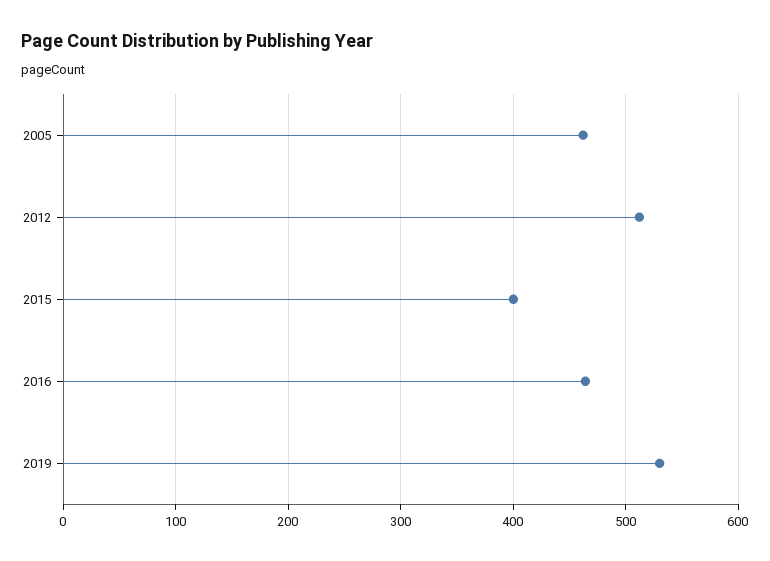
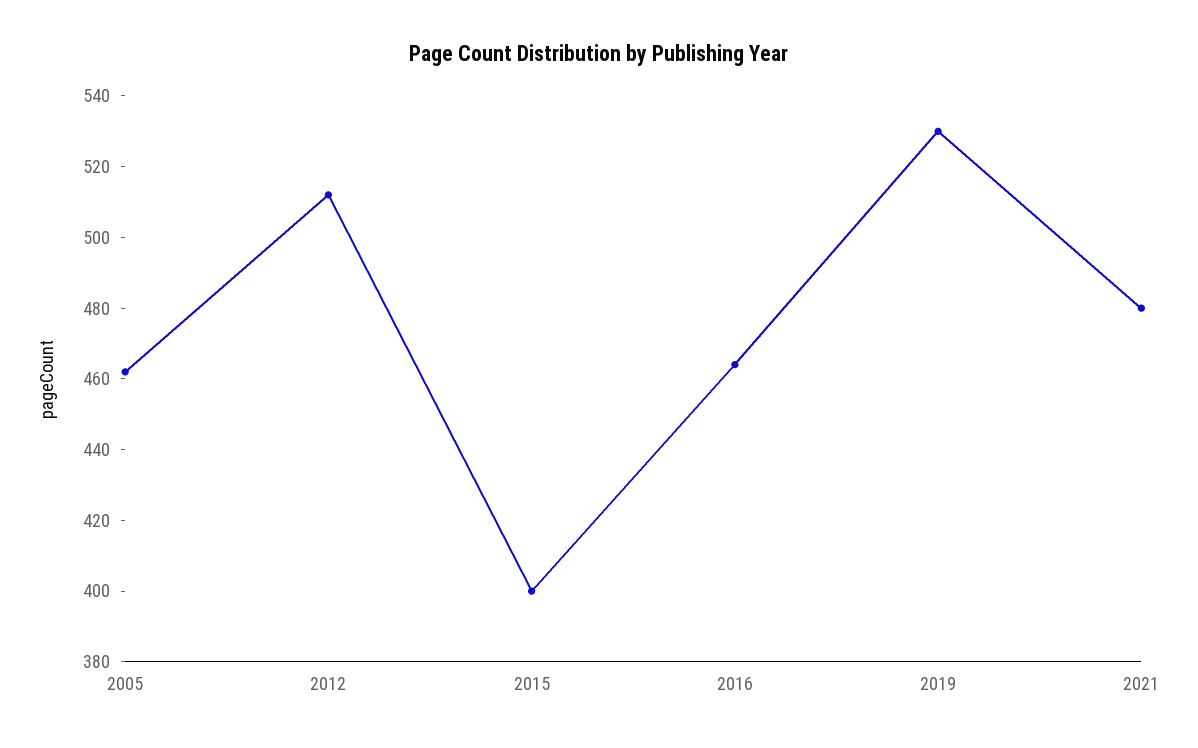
2021: none -> 480

